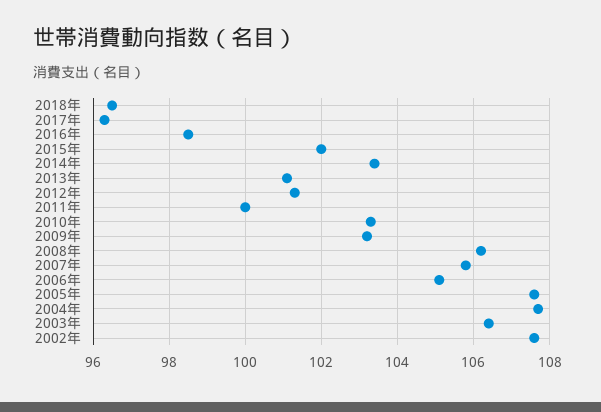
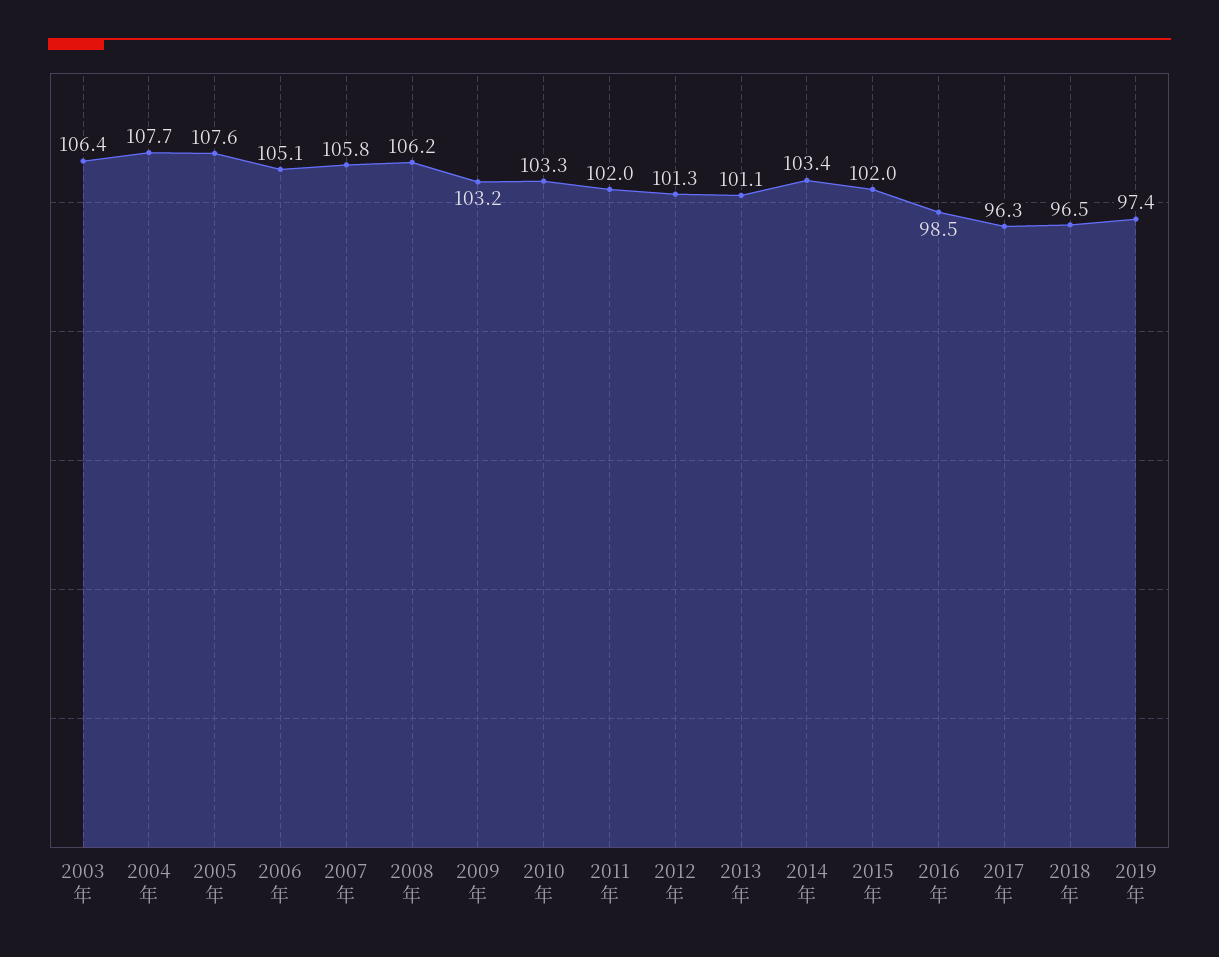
2011年: 100 -> 102
2002年: 107.5 -> none
2019年: none -> 97.4

